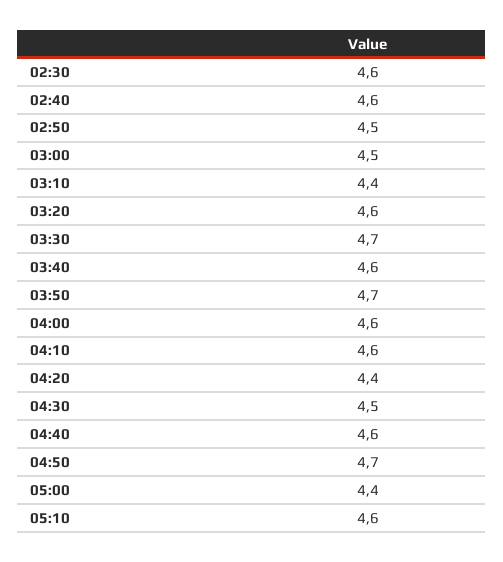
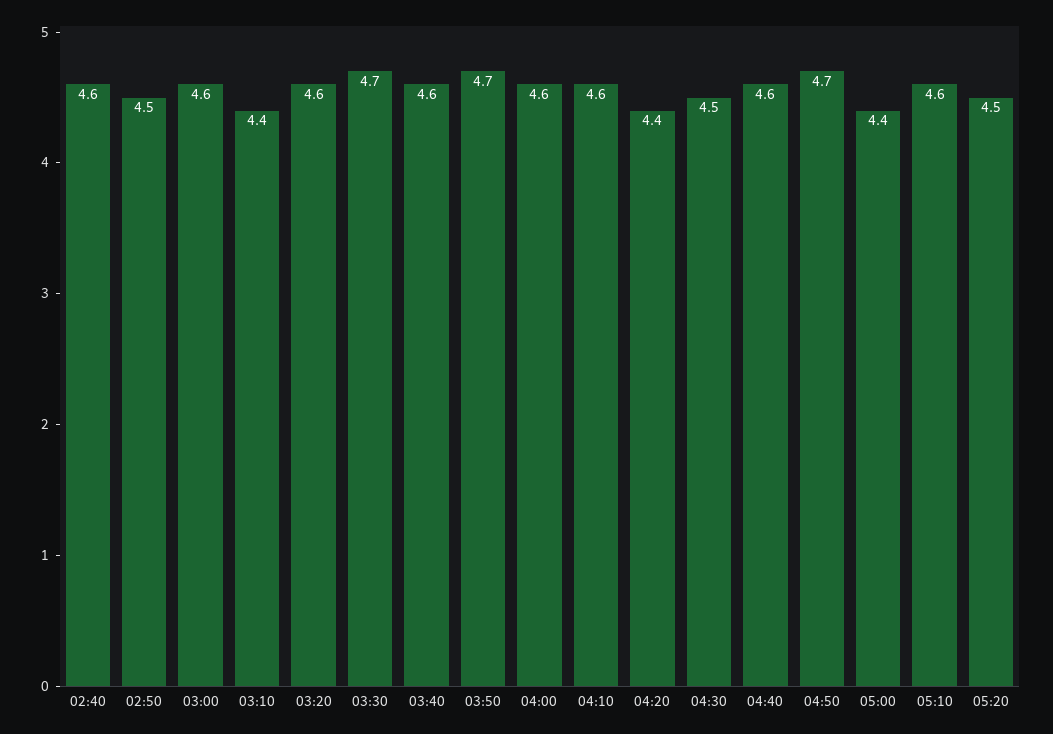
02:30: 4.6 -> none
03:00: 4.5 -> 4.6
05:20: none -> 4.5

